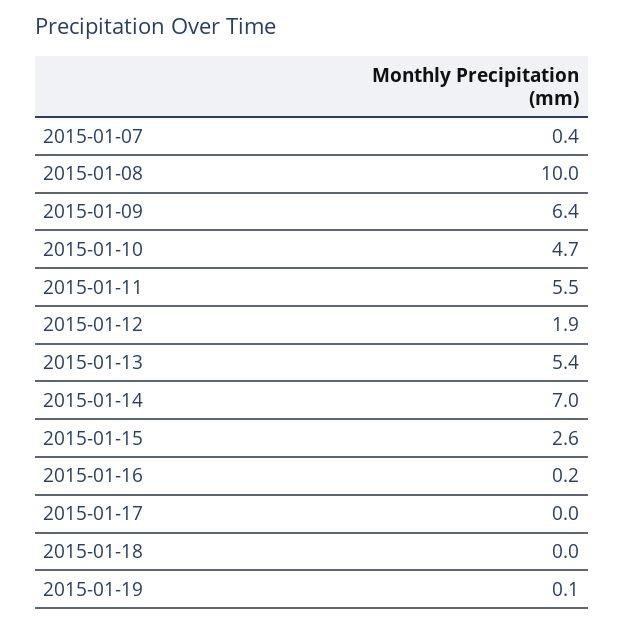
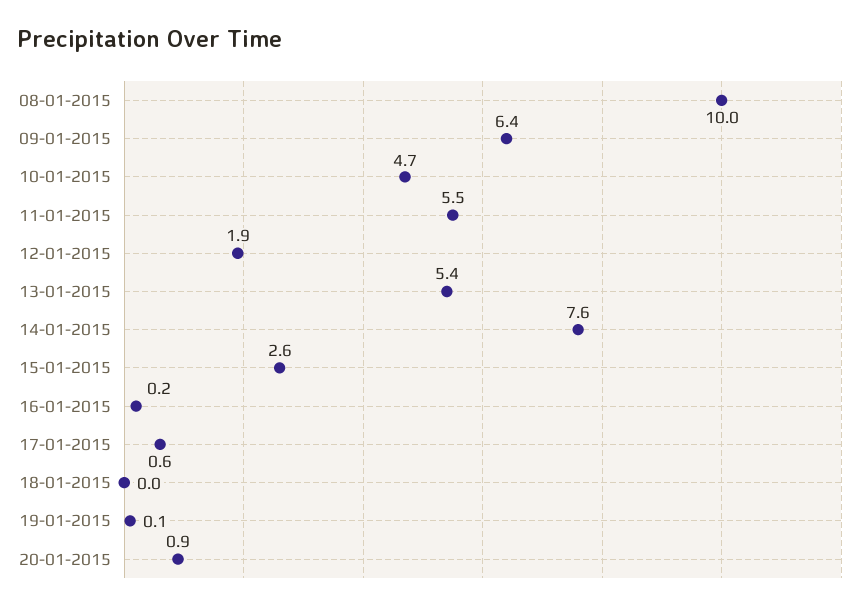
2015-01-07: 0.4 -> none
2015-01-14: 7 -> 7.6
2015-01-17: 0 -> 0.6
20-01-2015: none -> 0.9

